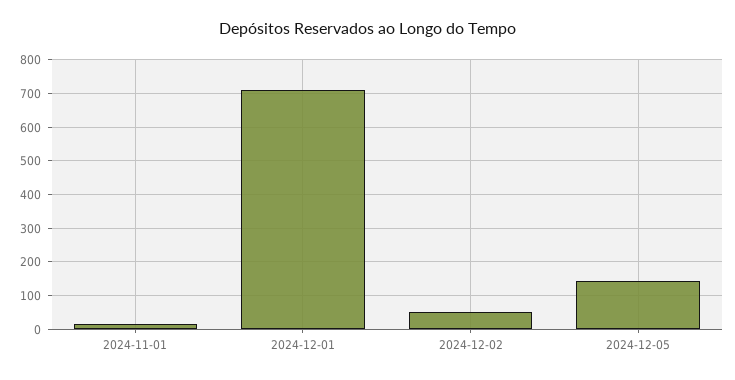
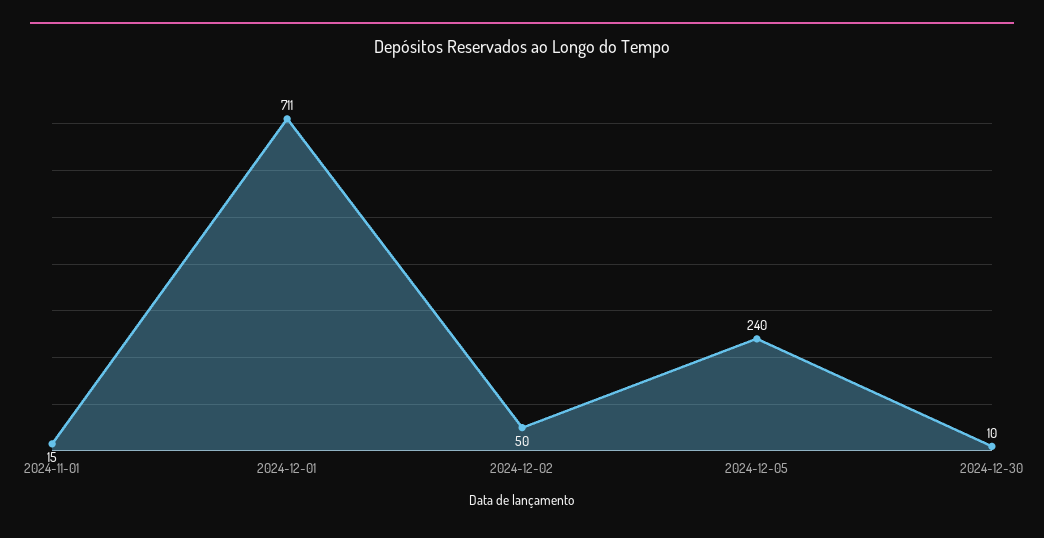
2024-12-05: 140 -> 240
2024-12-30: none -> 10

